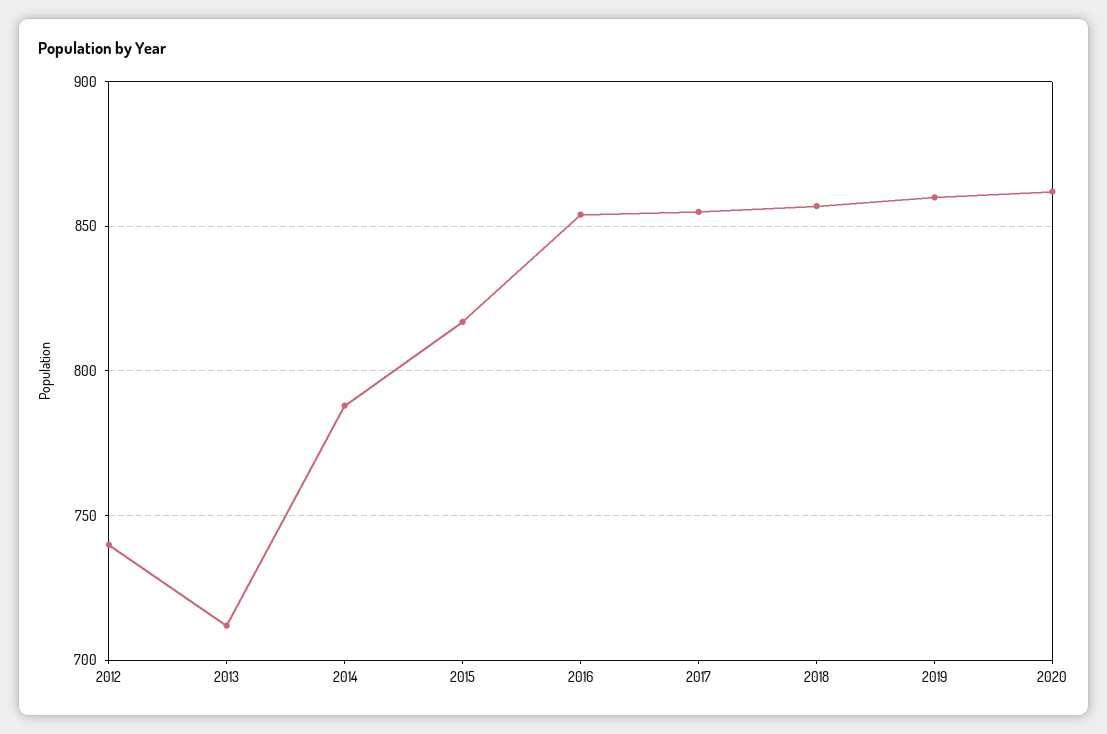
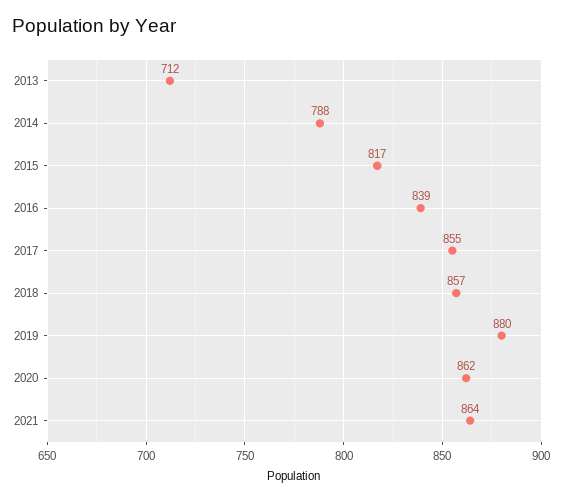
2012: 740 -> none
2016: 855 -> 839
2019: 860 -> 880
2021: none -> 864

